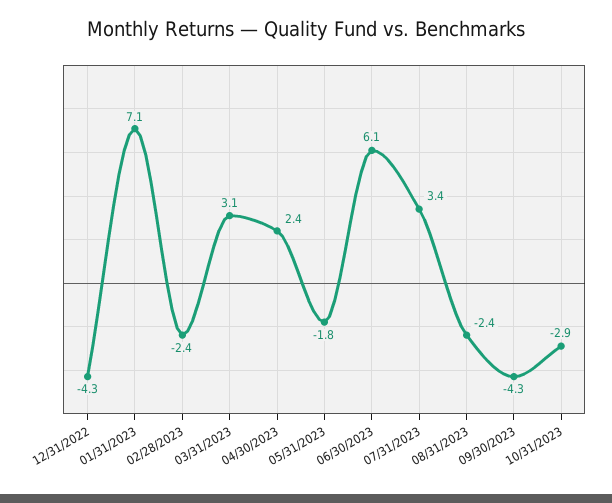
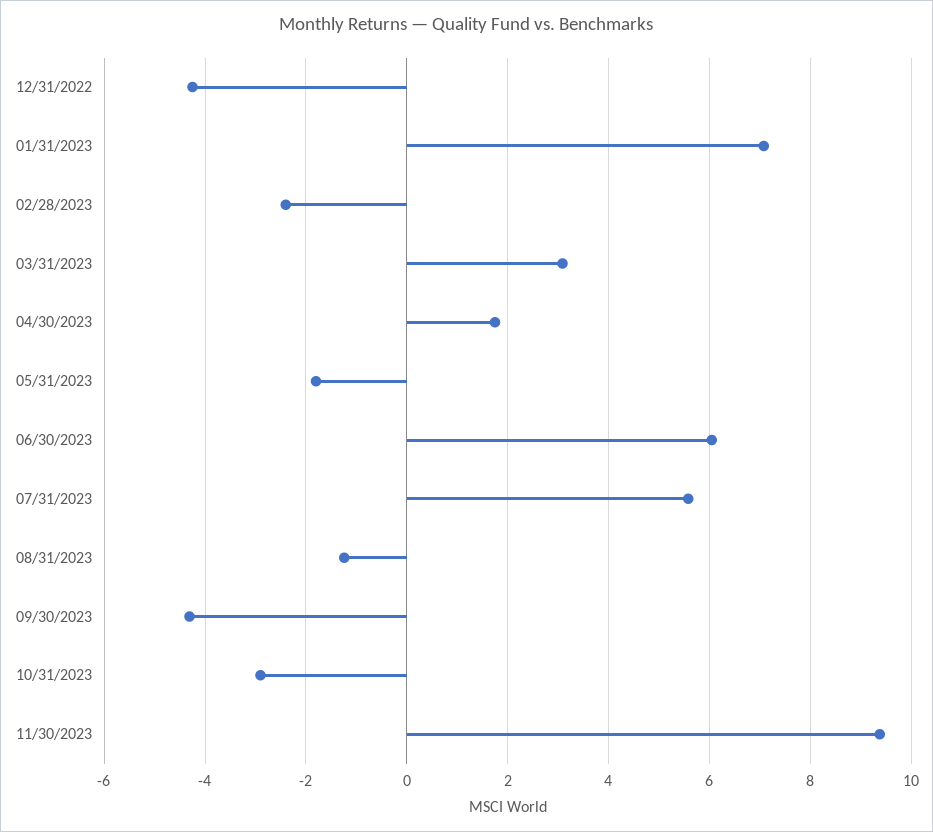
04/30/2023: 2.4 -> 1.8
07/31/2023: 3.4 -> 5.6
08/31/2023: -2.4 -> -1.2
11/30/2023: none -> 9.4

